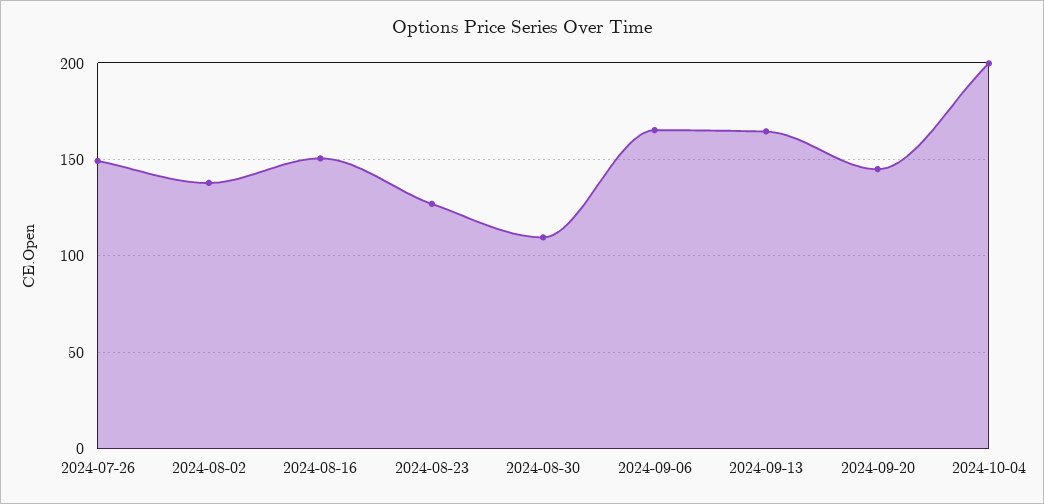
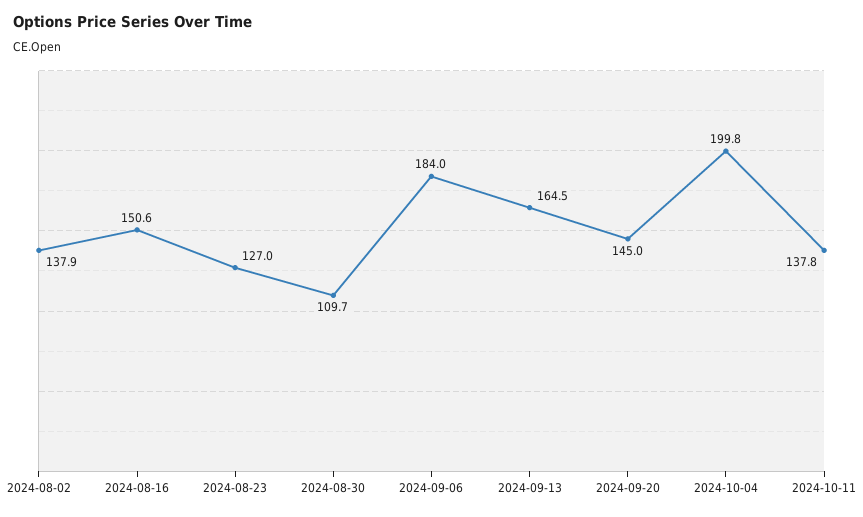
2024-07-26: 150 -> none
2024-09-06: 165 -> 184
2024-10-11: none -> 137.8

